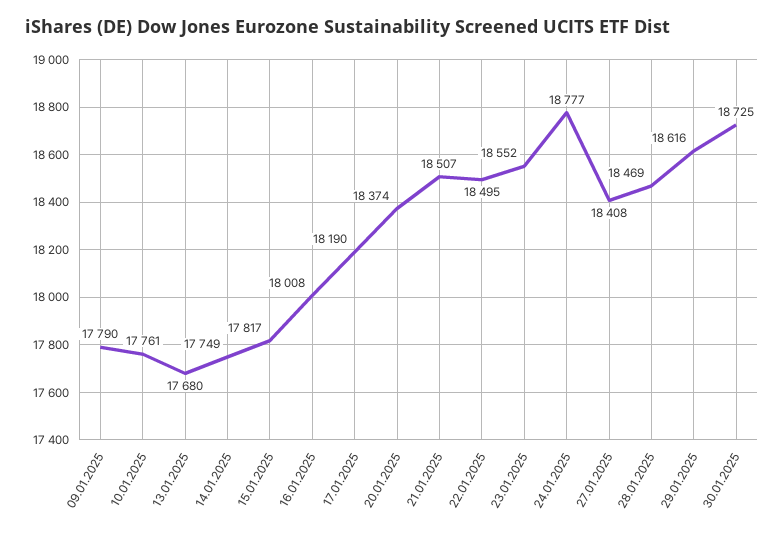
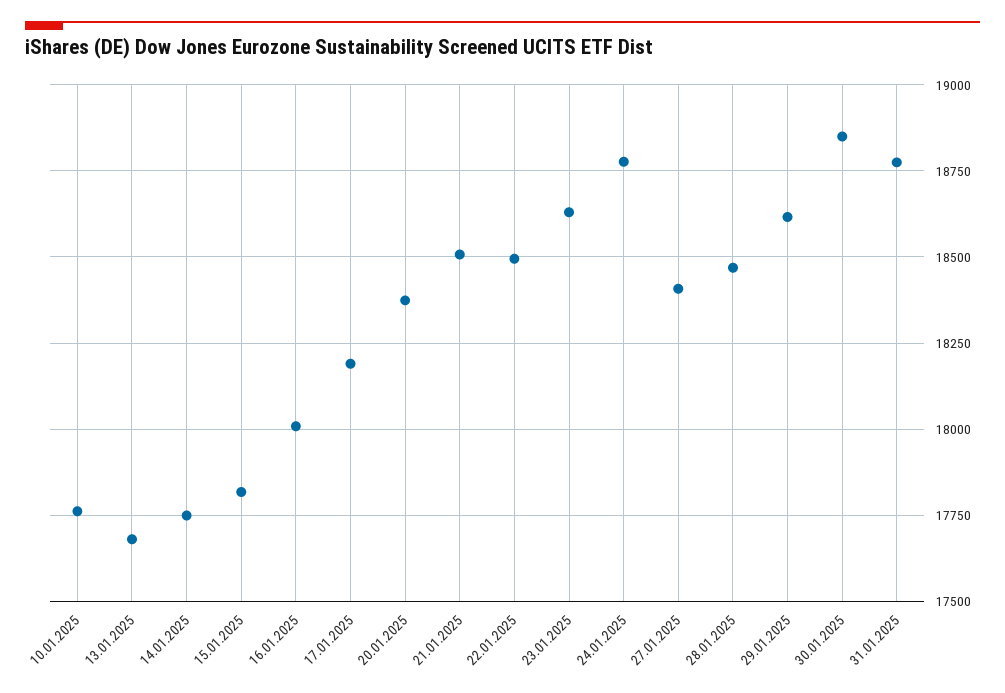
09.01.2025: 17790 -> none
23.01.2025: 18552 -> 18625
30.01.2025: 18725 -> 18850
31.01.2025: none -> 18775

